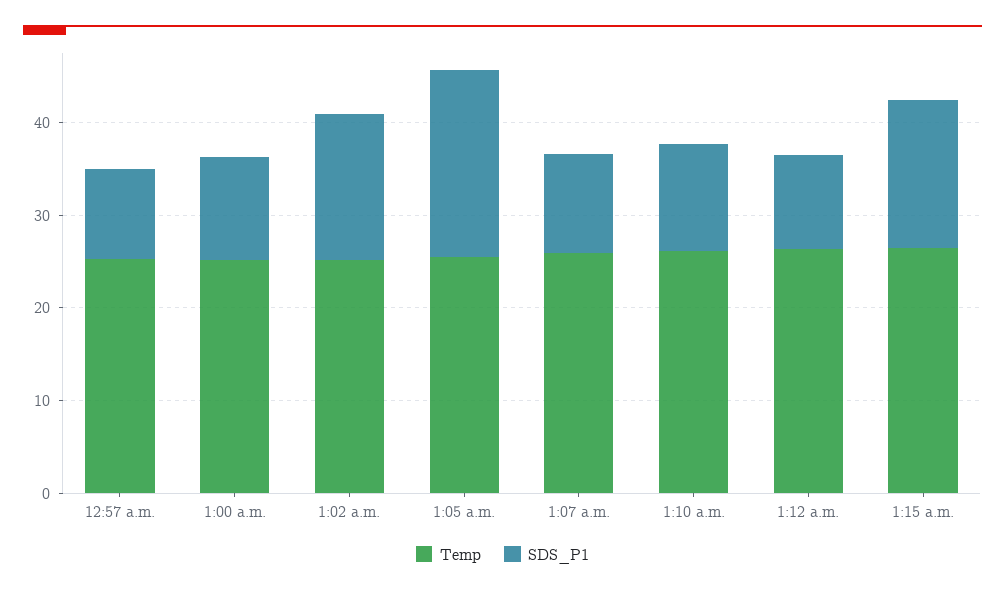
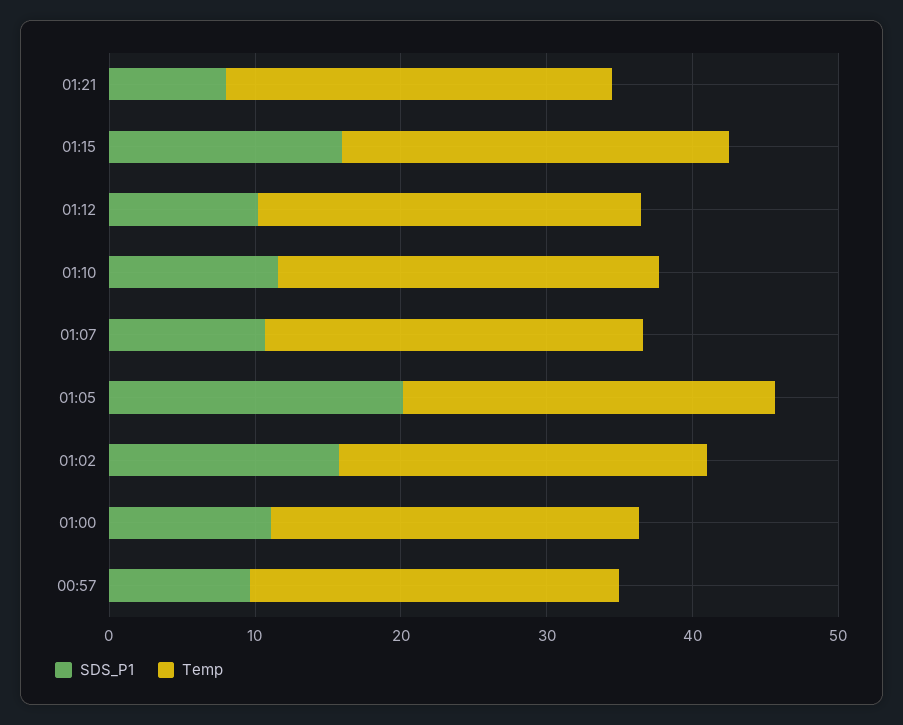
SDS_P1, 01:21: none -> 8
Temp, 01:21: none -> 26

